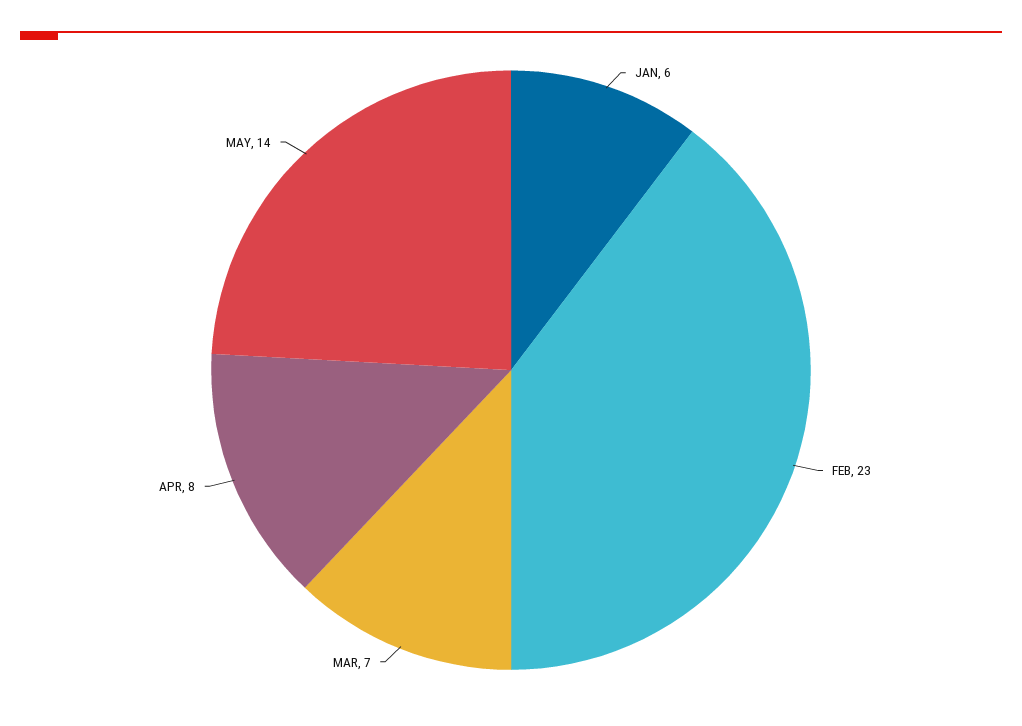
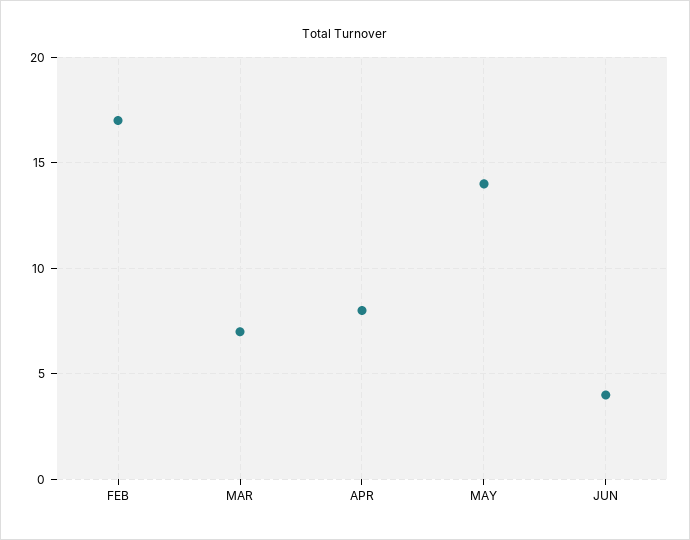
JAN: 6 -> none
FEB: 23 -> 17
JUN: none -> 4

